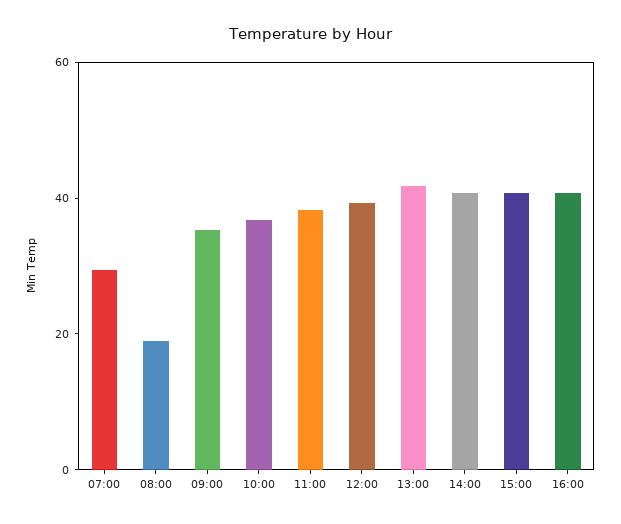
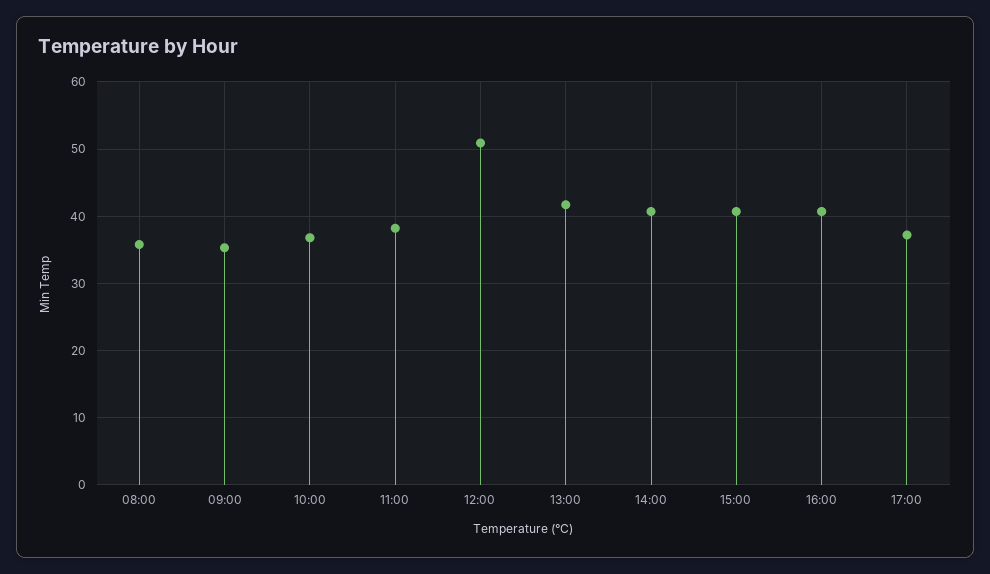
07:00: 30 -> none
08:00: 20 -> 36
12:00: 40 -> 51
17:00: none -> 37

